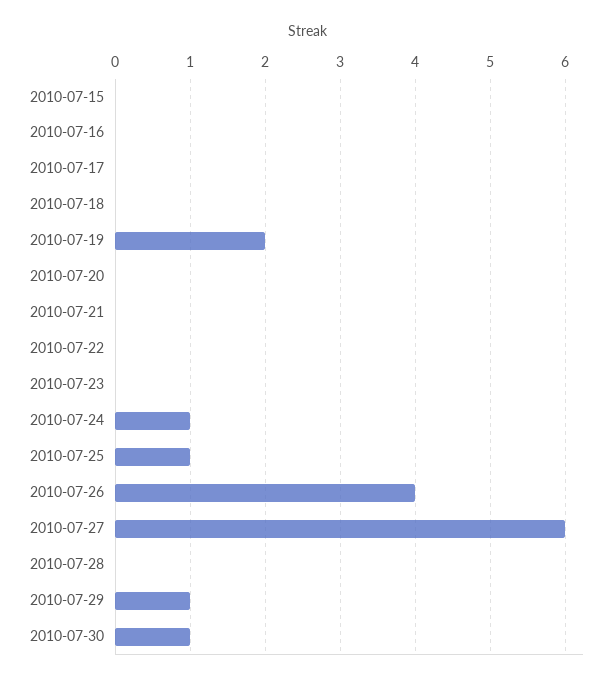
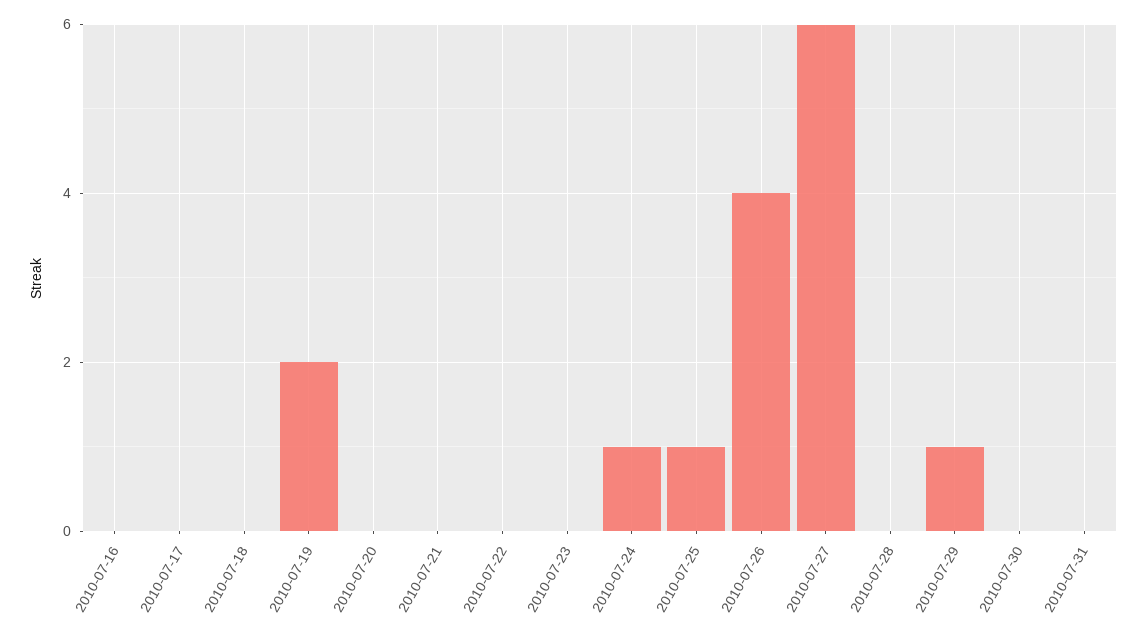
2010-07-15: 0 -> none
2010-07-30: 1 -> 0
2010-07-31: none -> 0

